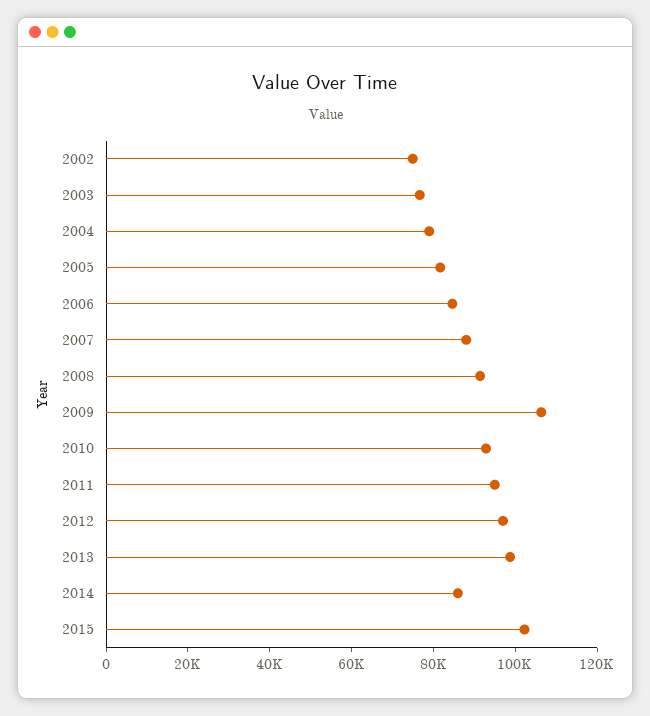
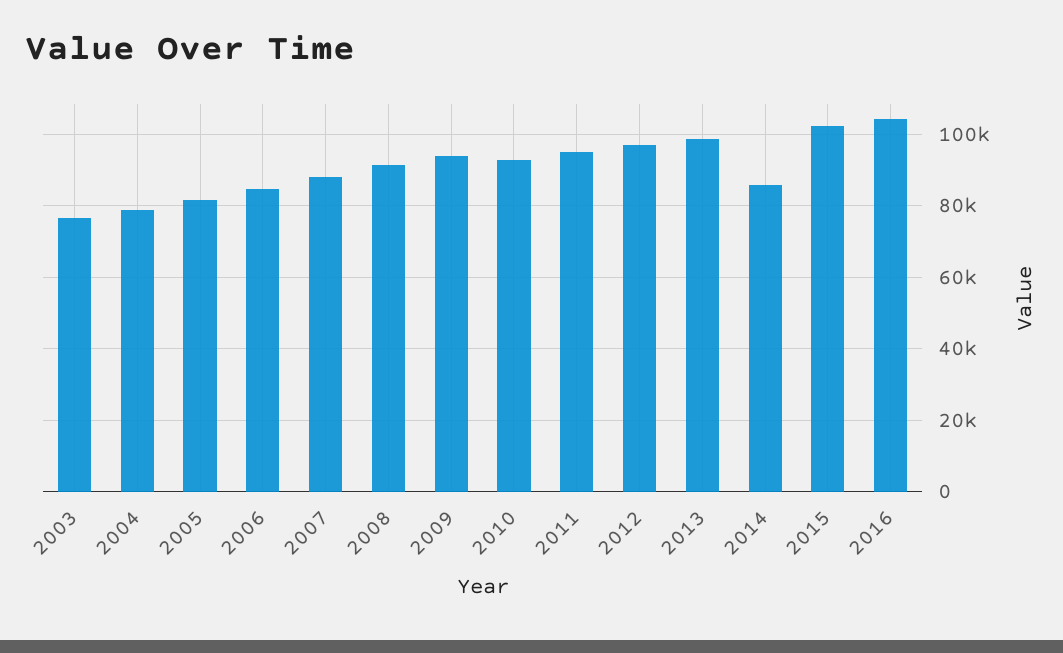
2002: 75000 -> none
2009: 105000 -> 94000
2016: none -> 104000

